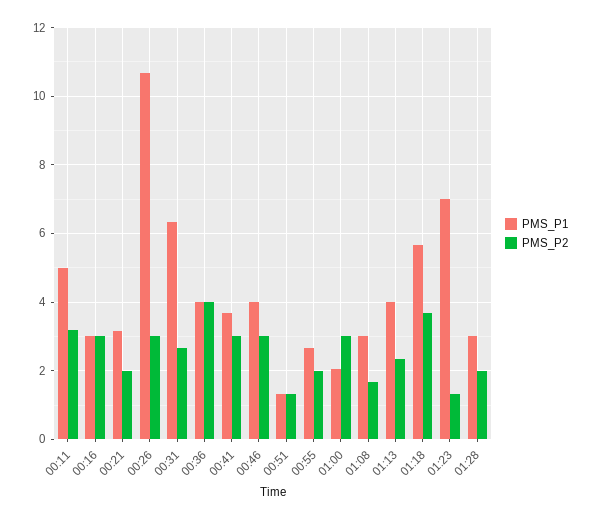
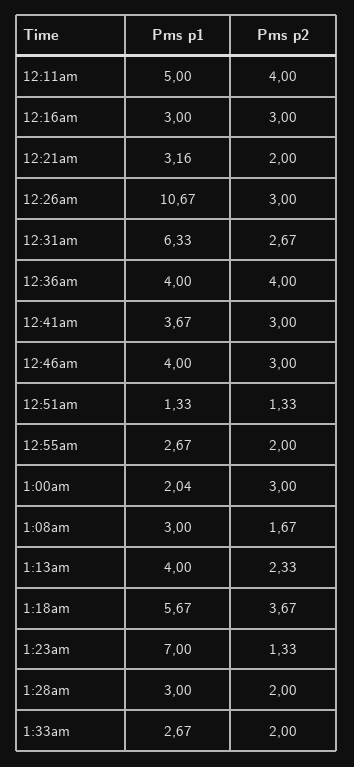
PMS_P2, 00:11: 3.2 -> 4
PMS_P1, 1:33am: none -> 2.67
PMS_P2, 1:33am: none -> 2

